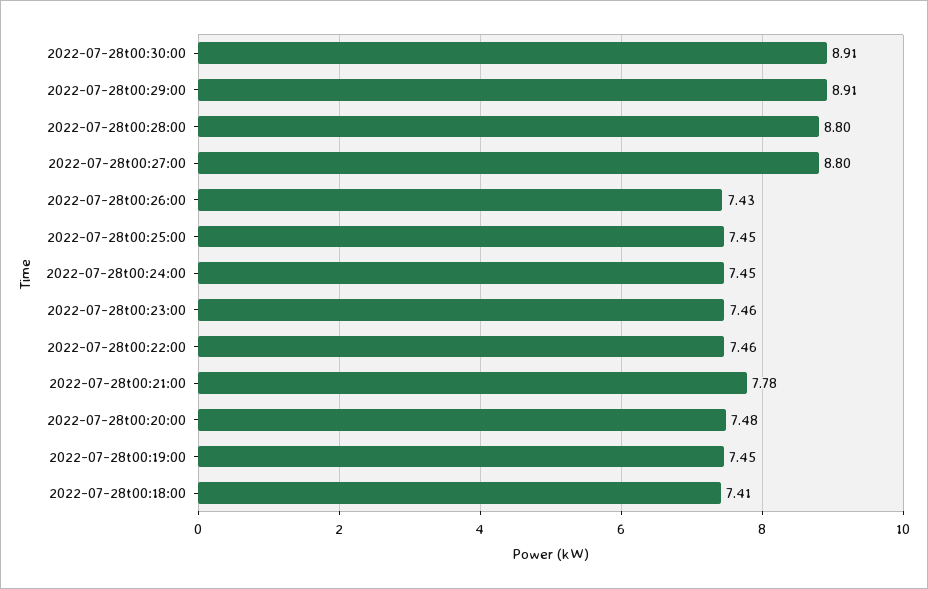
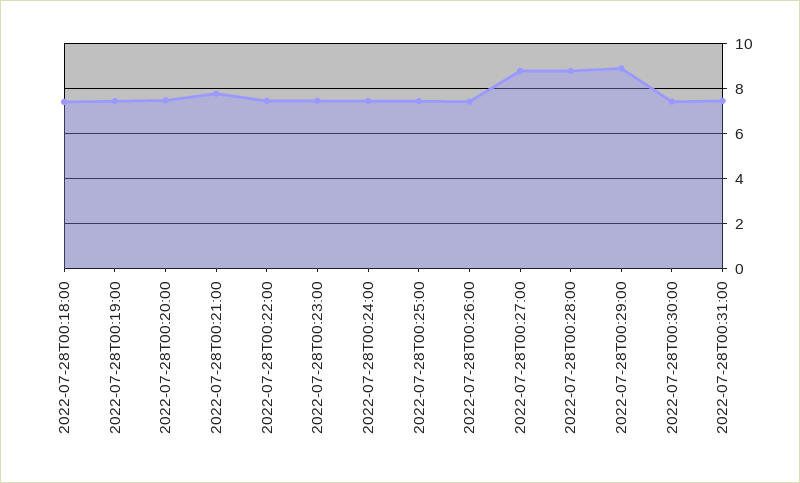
2022-07-28t00:30:00: 8.91 -> 7.5
2022-07-28T00:31:00: none -> 7.5

